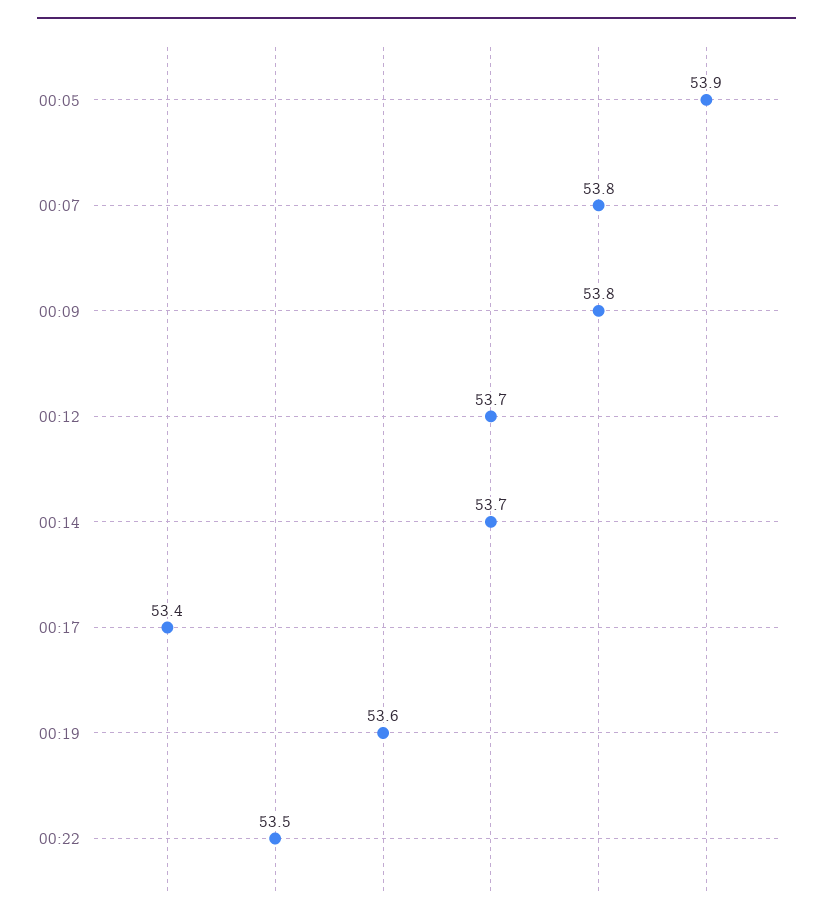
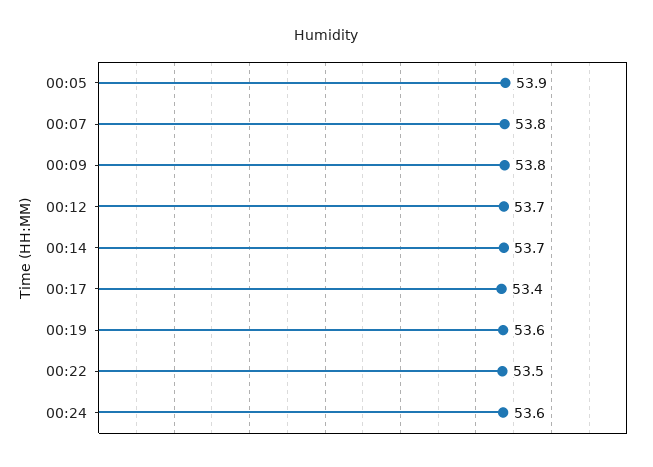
00:24: none -> 53.6

